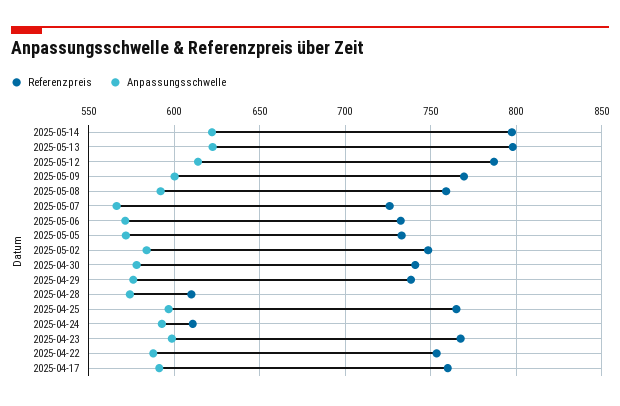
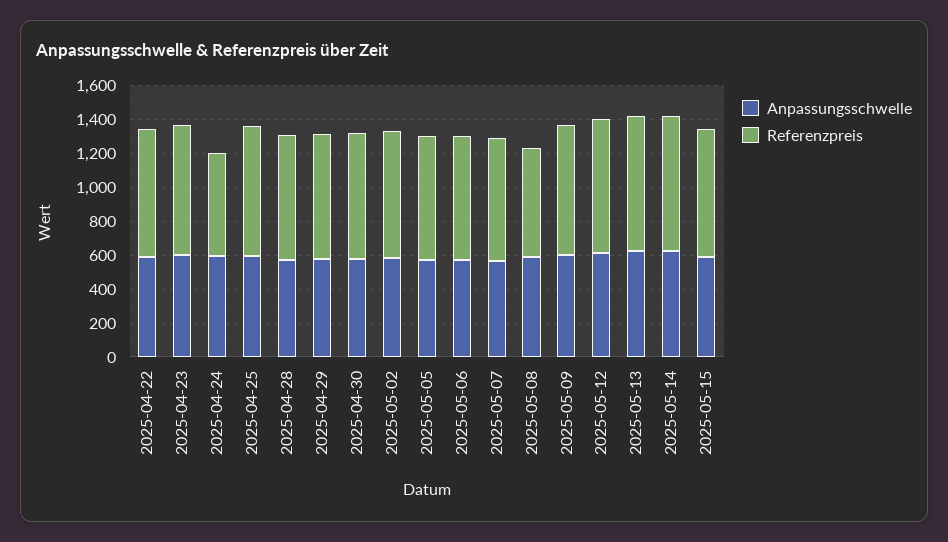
Referenzpreis, 2025-05-08: 760 -> 650
Referenzpreis, 2025-04-28: 610 -> 750
Referenzpreis, 2025-04-17: 760 -> none
Anpassungsschwelle, 2025-04-17: 590 -> none
Anpassungsschwelle, 2025-05-15: none -> 600
Referenzpreis, 2025-05-15: none -> 750

